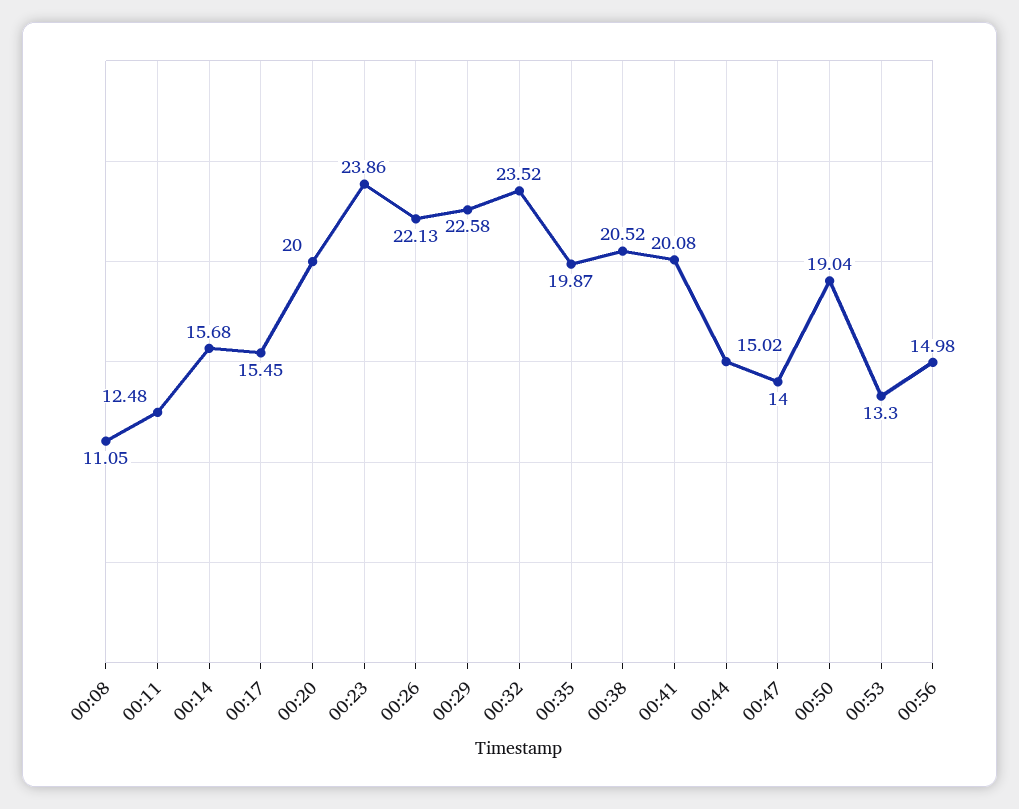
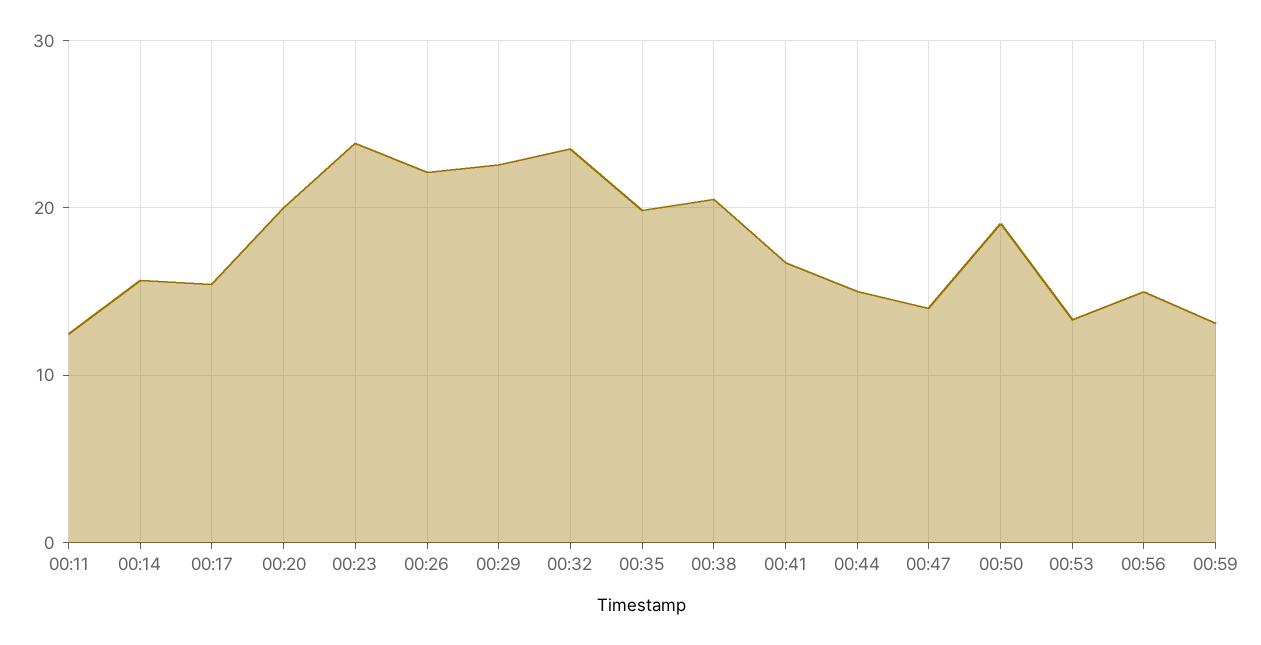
00:08: 11.05 -> none
00:41: 20.08 -> 17
00:59: none -> 13

